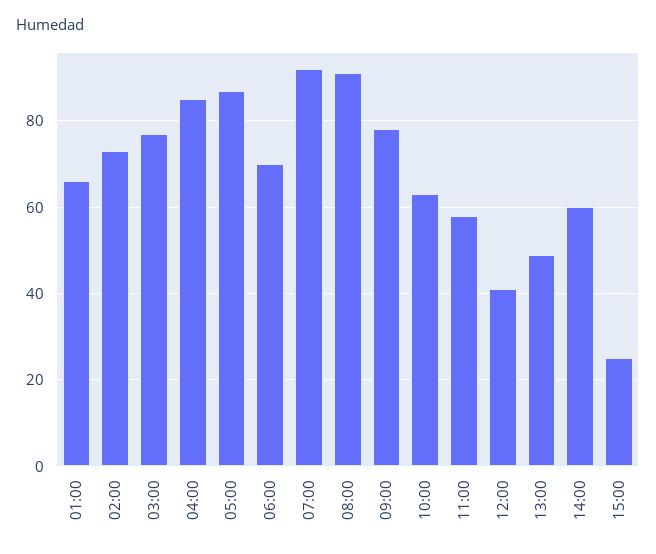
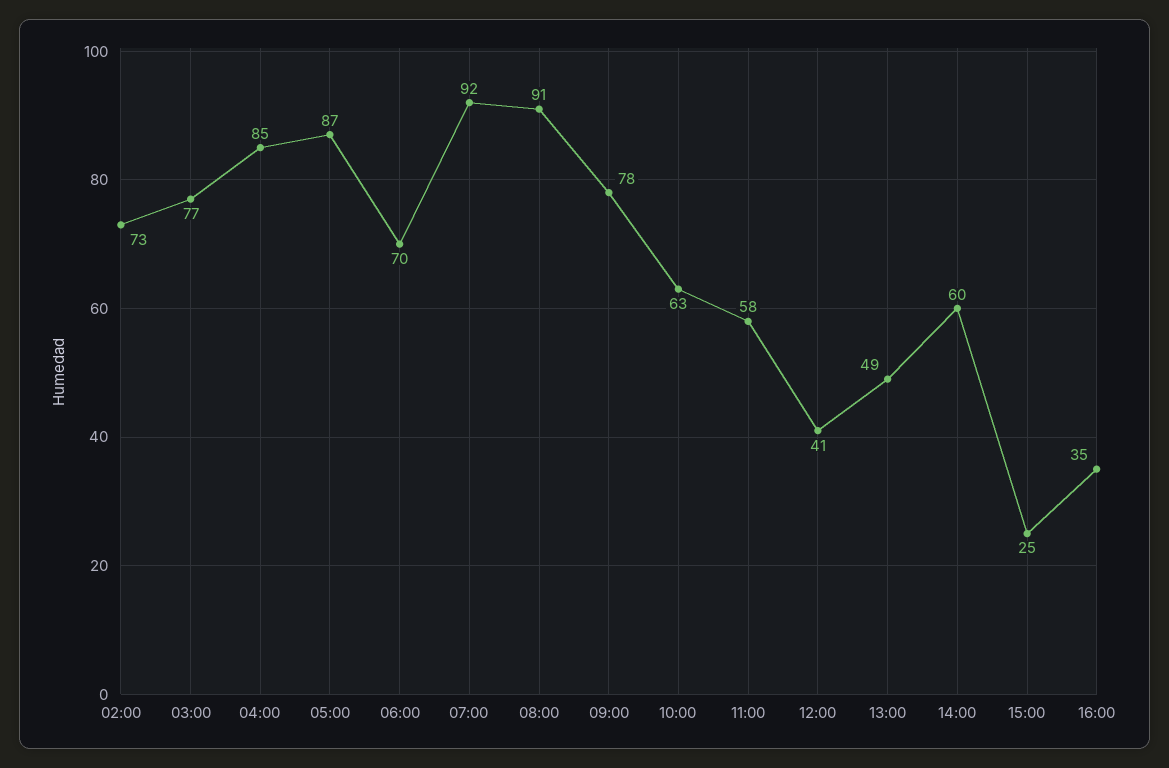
01:00: 65 -> none
16:00: none -> 35

